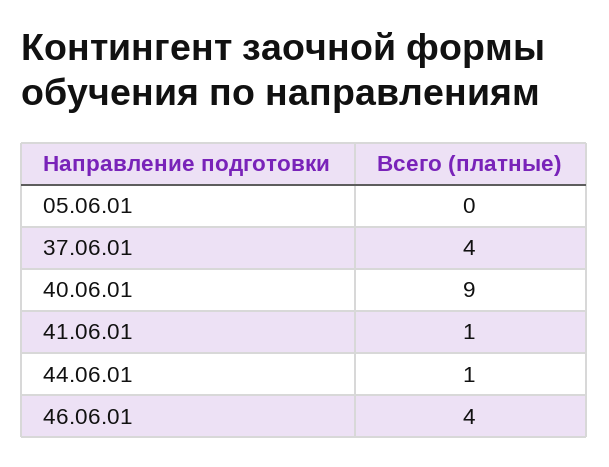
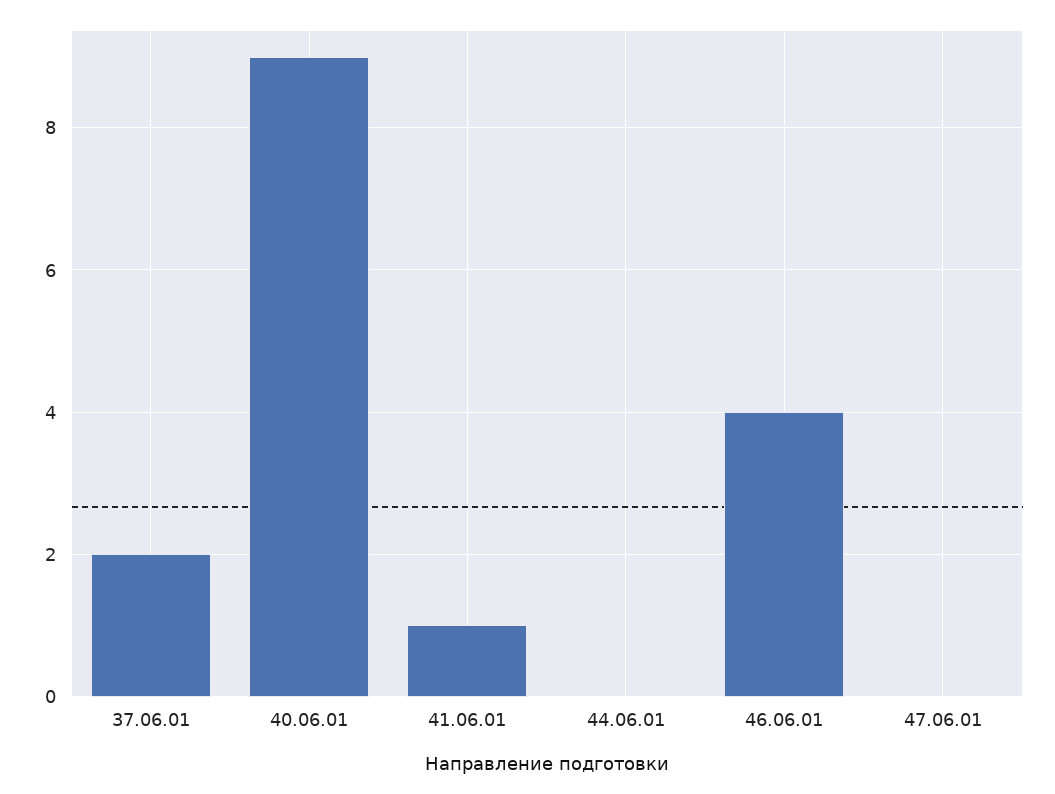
05.06.01: 0 -> none
37.06.01: 4 -> 2
44.06.01: 1 -> 0
47.06.01: none -> 0

